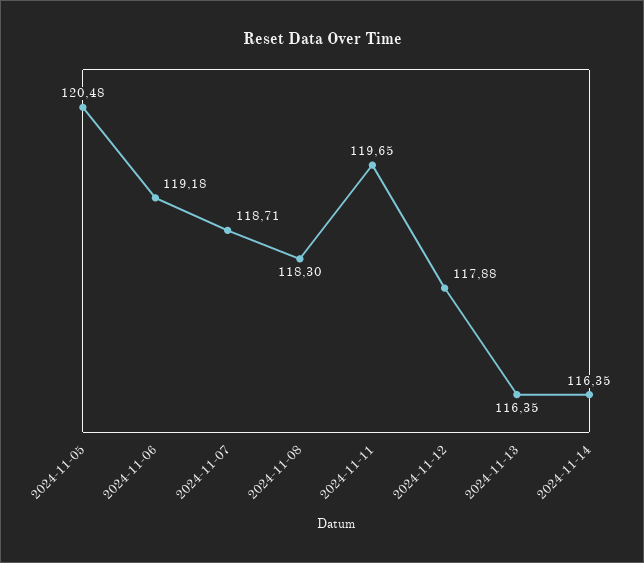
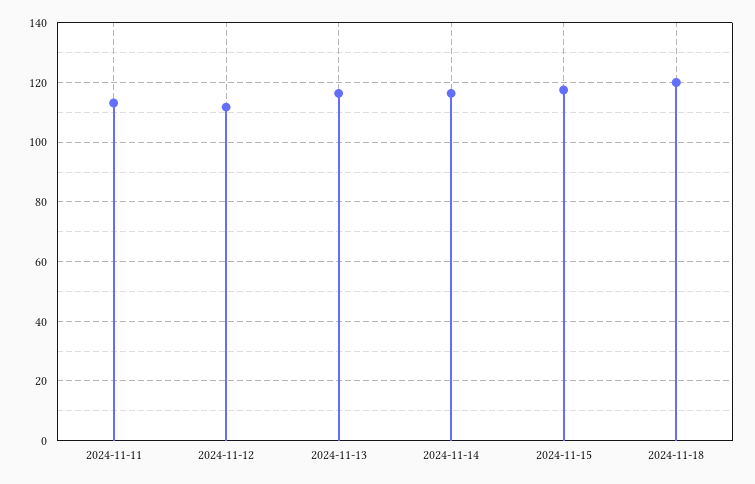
2024-11-05: 120.48 -> none
2024-11-06: 119.18 -> none
2024-11-07: 118.71 -> none
2024-11-08: 118.3 -> none
2024-11-11: 119.65 -> 112.5
2024-11-12: 117.88 -> 112.5
2024-11-15: none -> 117.5
2024-11-18: none -> 120

